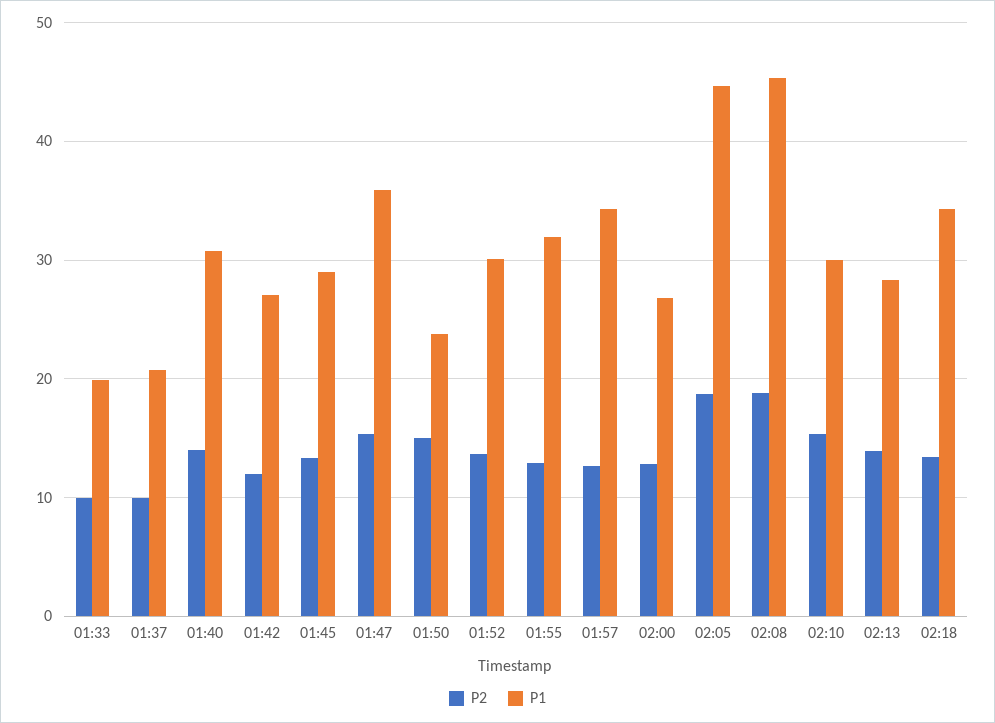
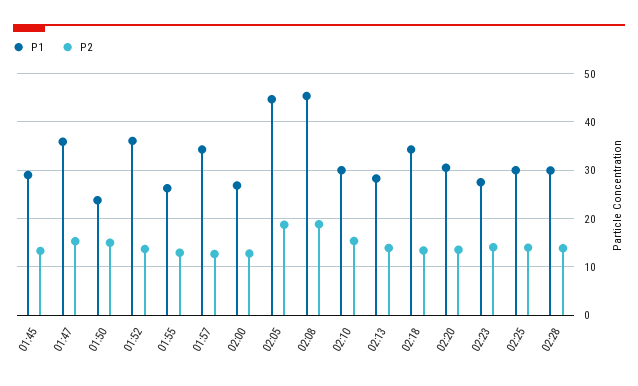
P2, 01:33: 10 -> none
P1, 01:33: 20 -> none
P2, 01:37: 10 -> none
P1, 01:37: 21 -> none
P2, 01:40: 14 -> none
P1, 01:40: 31 -> none
P2, 01:42: 12 -> none
P1, 01:42: 27 -> none
P1, 01:52: 30 -> 36
P1, 01:55: 32 -> 26
P1, 02:20: none -> 30
P2, 02:20: none -> 14
P1, 02:23: none -> 28
P2, 02:23: none -> 14
P1, 02:25: none -> 30
P2, 02:25: none -> 14
P1, 02:28: none -> 30
P2, 02:28: none -> 14

